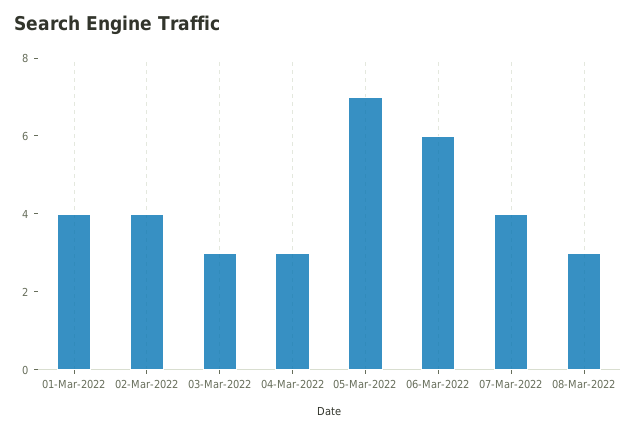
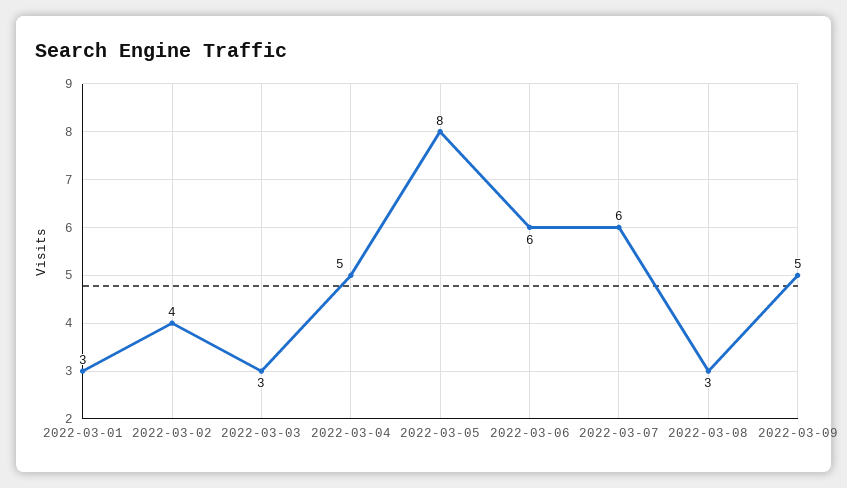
01-Mar-2022: 4 -> 3
04-Mar-2022: 3 -> 5
05-Mar-2022: 7 -> 8
07-Mar-2022: 4 -> 6
2022-03-09: none -> 5

